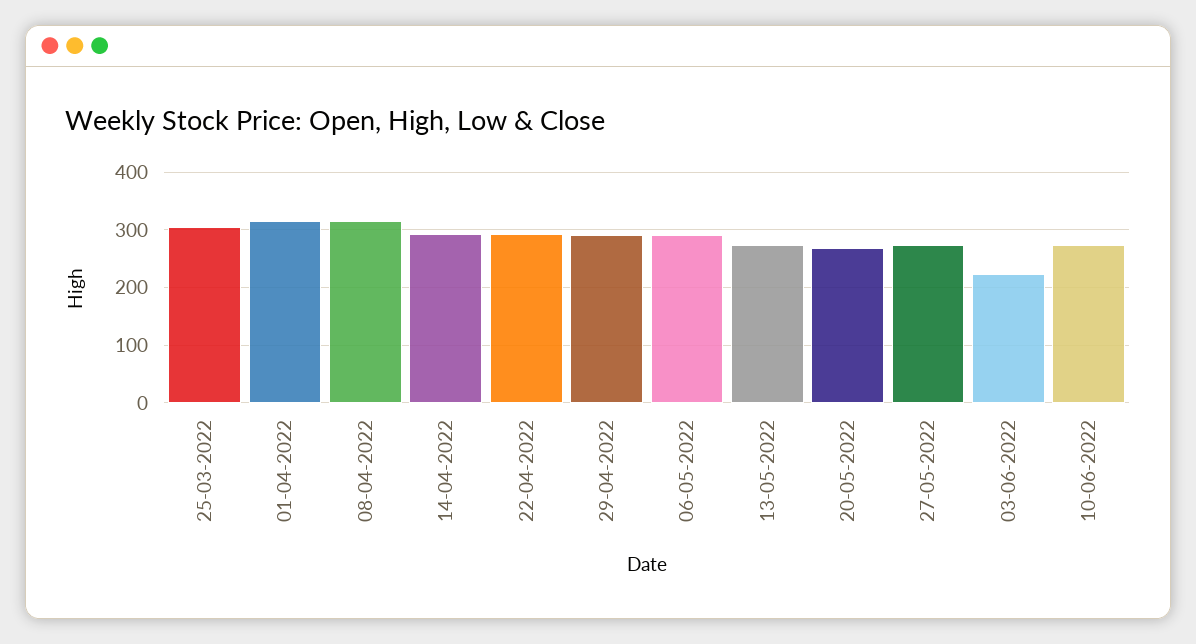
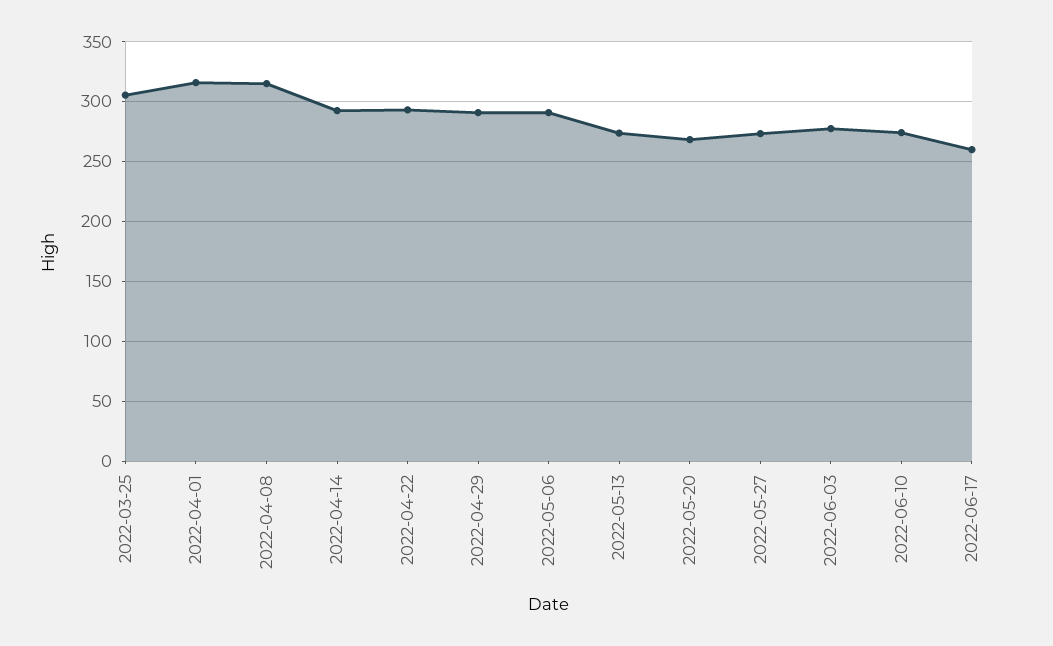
03-06-2022: 220 -> 280
2022-06-17: none -> 260

